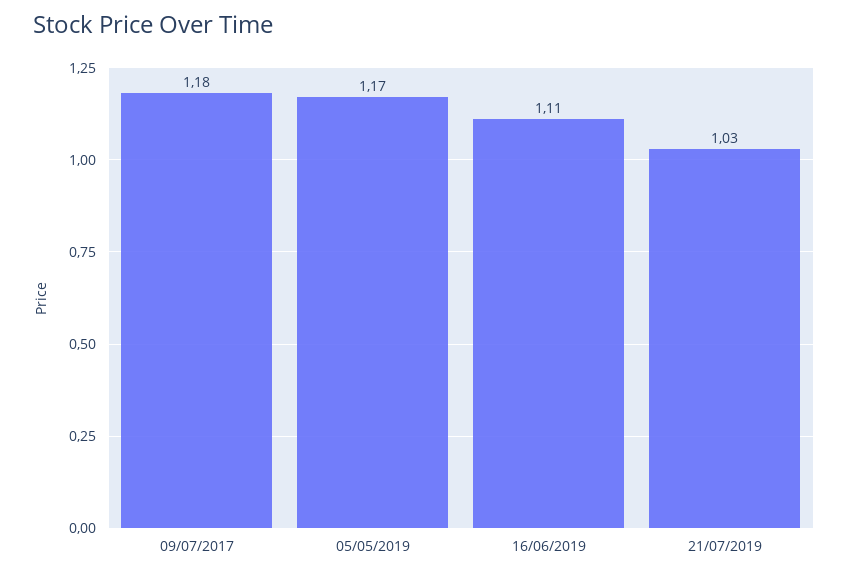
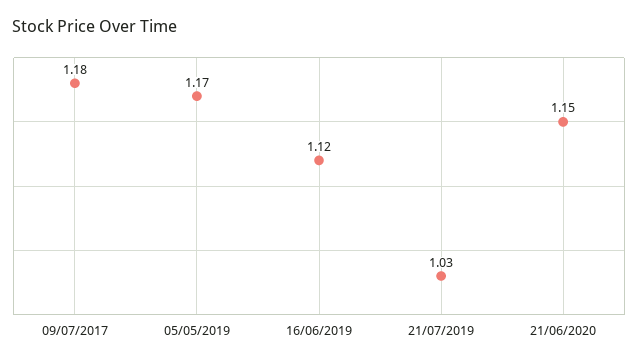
16/06/2019: 1.11 -> 1.12
21/06/2020: none -> 1.15

